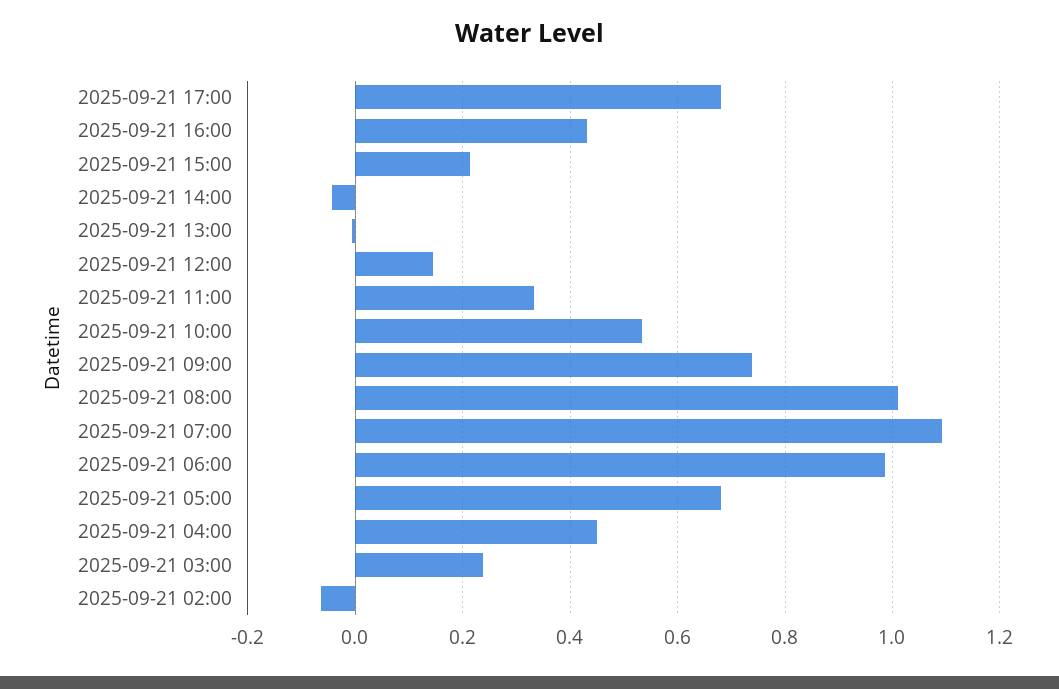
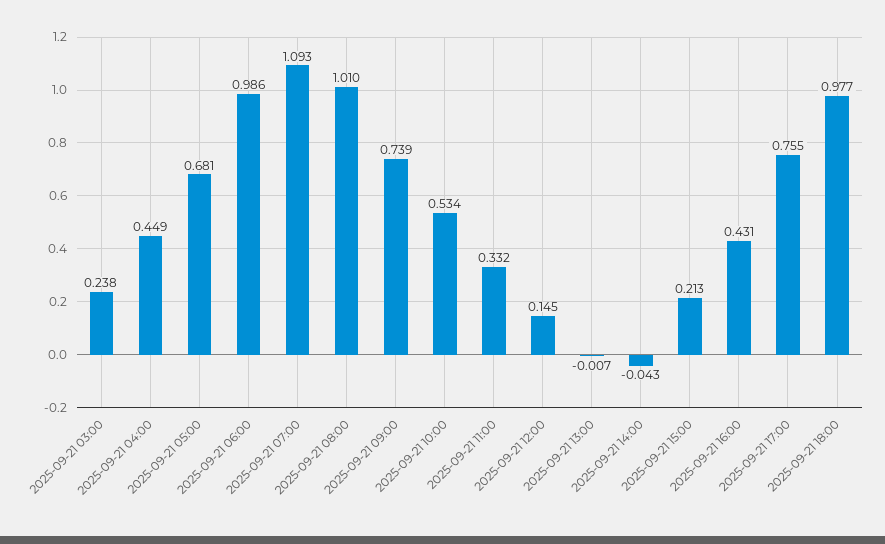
2025-09-21 17:00: 0.68 -> 0.755
2025-09-21 02:00: -0.06 -> none
2025-09-21 18:00: none -> 0.977

